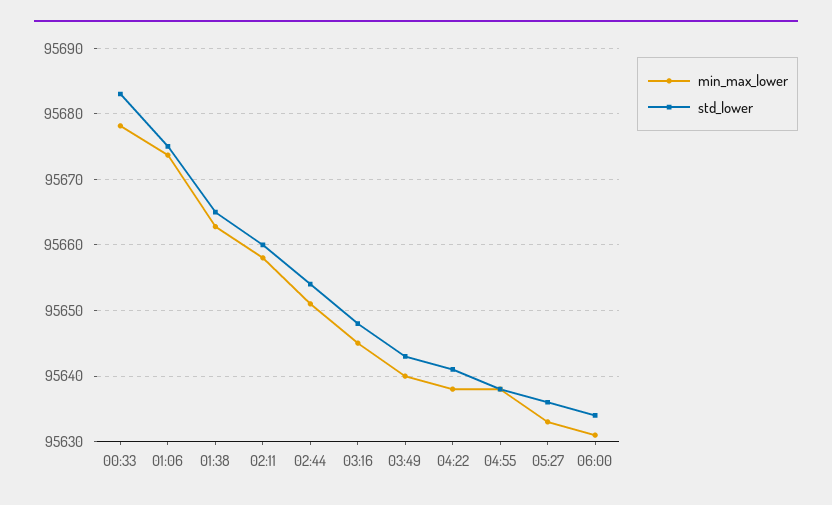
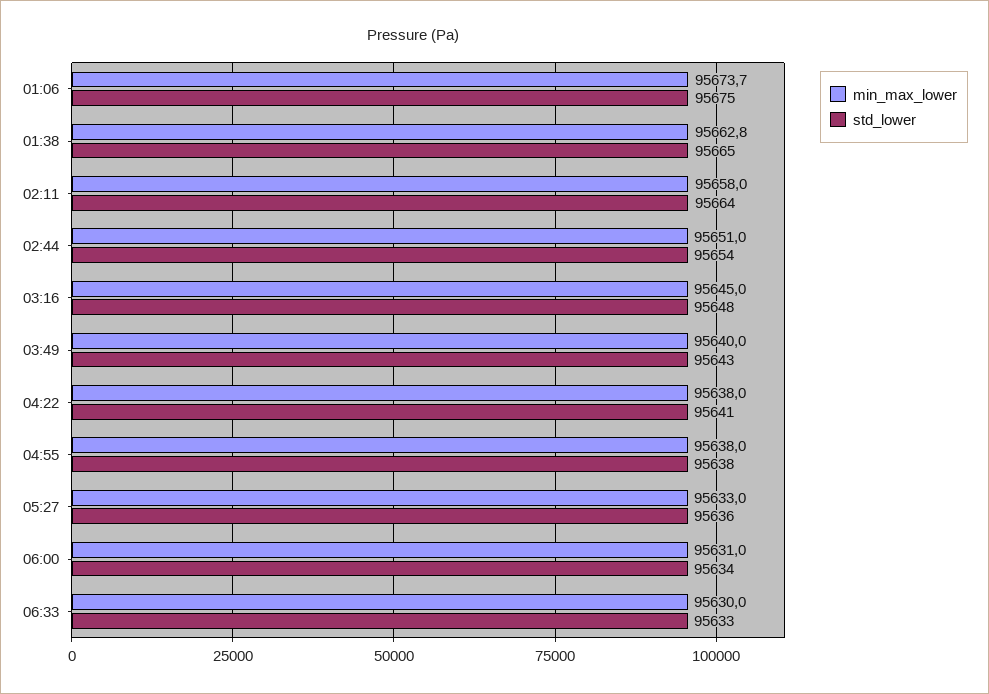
min_max_lower, 00:33: 95678 -> none
std_lower, 00:33: 95683 -> none
std_lower, 02:11: 95660 -> 95664
min_max_lower, 06:33: none -> 95630
std_lower, 06:33: none -> 95633

